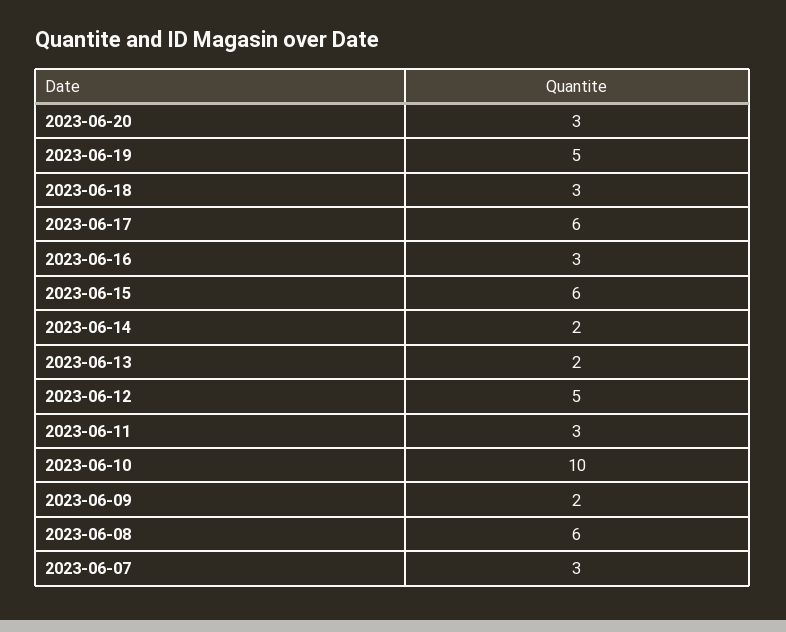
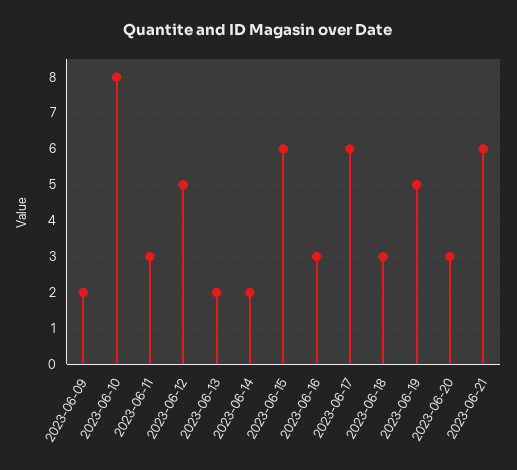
2023-06-10: 10 -> 8
2023-06-08: 6 -> none
2023-06-07: 3 -> none
2023-06-21: none -> 6

